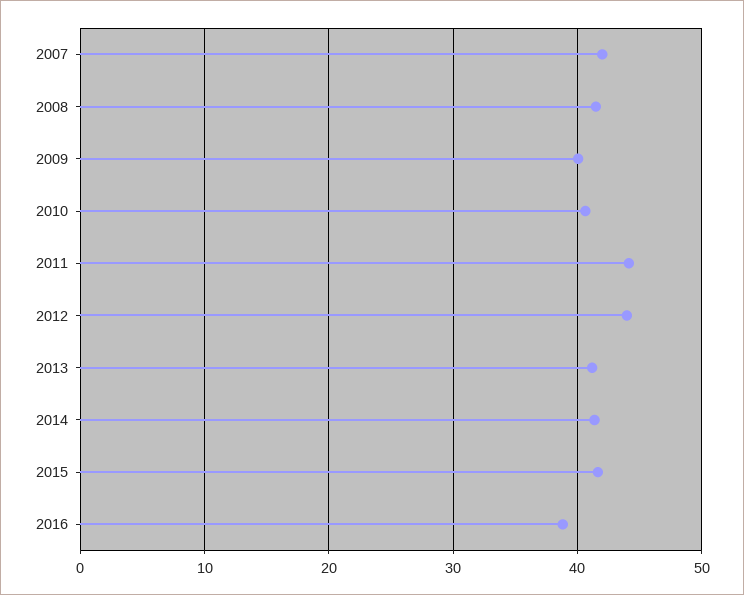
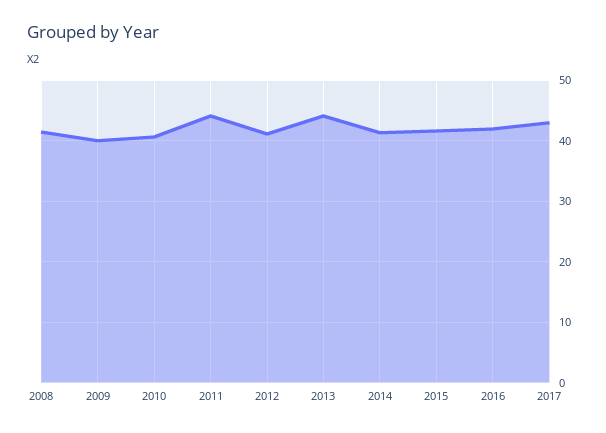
2007: 42 -> none
2012: 44 -> 41
2013: 41 -> 44
2016: 39 -> 42
2017: none -> 43

